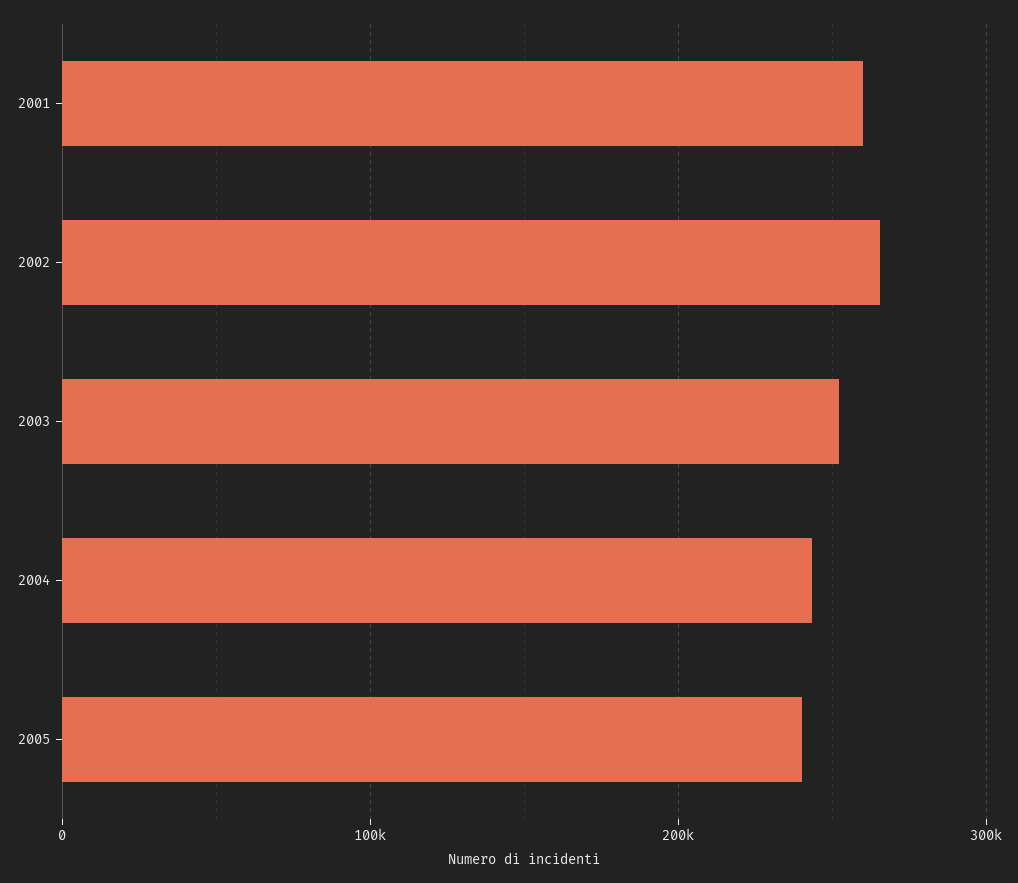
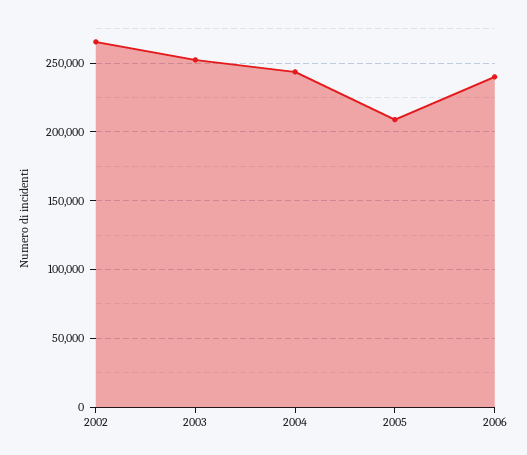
2001: 260000 -> none
2005: 240000 -> 210000
2006: none -> 240000

